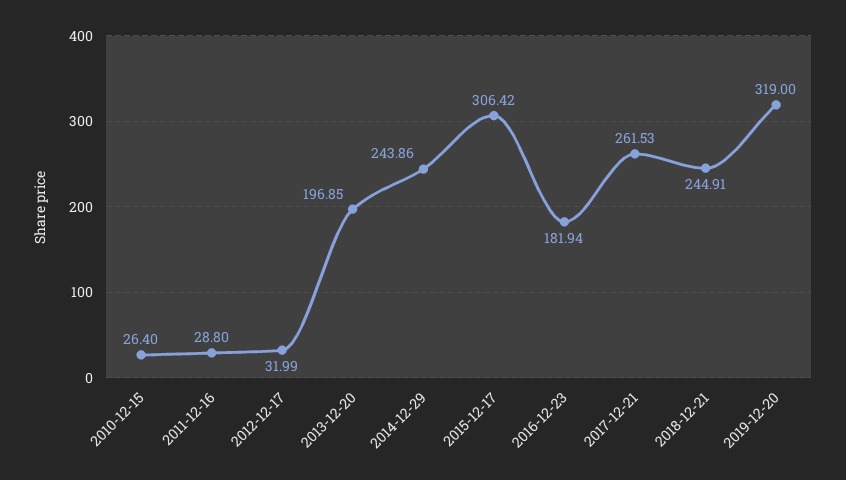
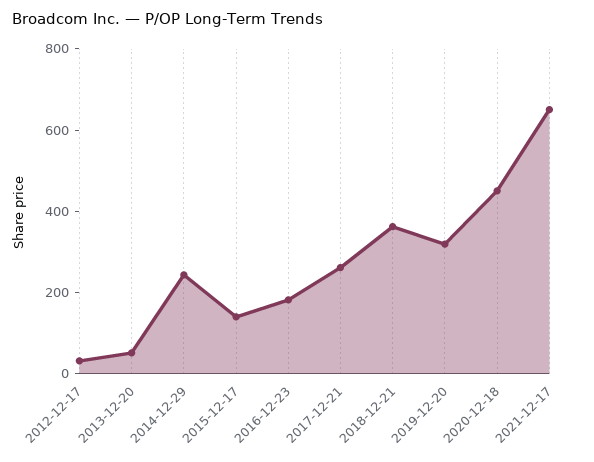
2010-12-15: 26.4 -> none
2011-12-16: 28.8 -> none
2013-12-20: 196.85 -> 50
2015-12-17: 306.42 -> 150
2018-12-21: 244.91 -> 350
2020-12-18: none -> 450
2021-12-17: none -> 650

